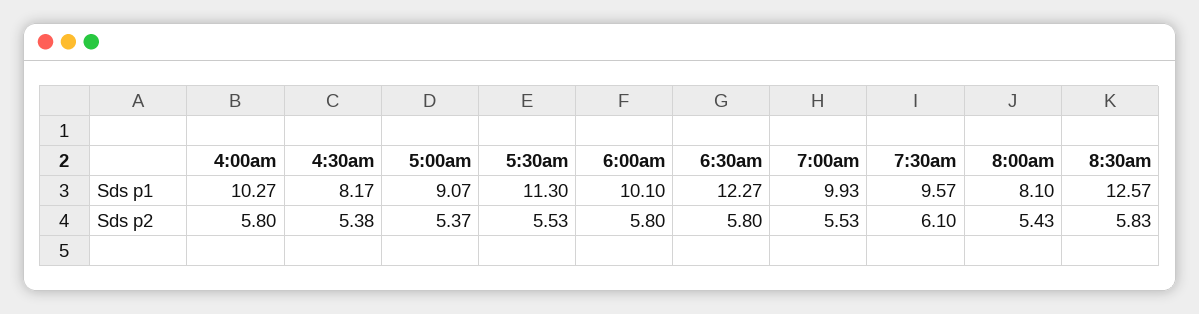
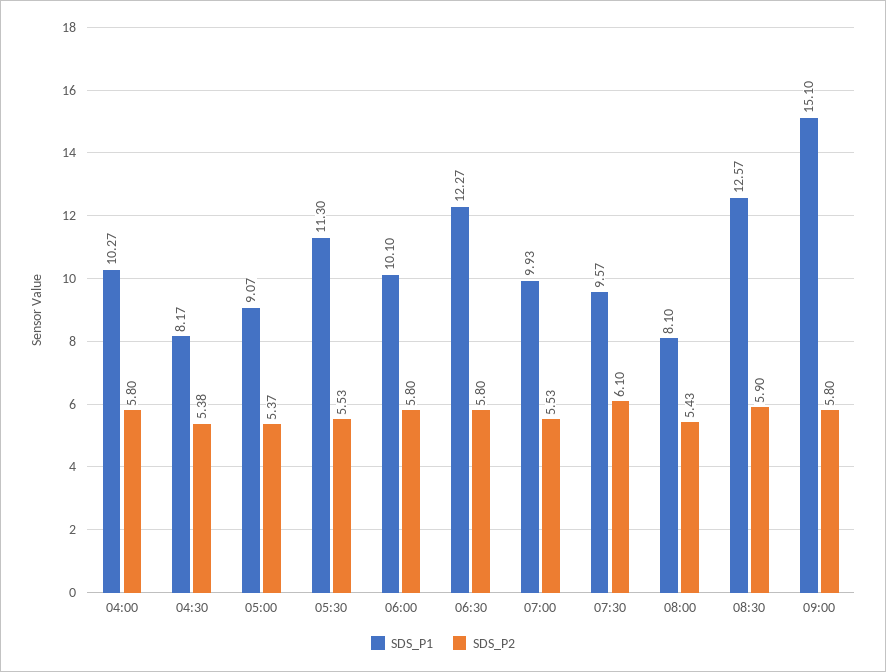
Sds p2, 8:30am: 5.83 -> 5.9
Sds p1, 09:00: none -> 15.1
Sds p2, 09:00: none -> 5.8

